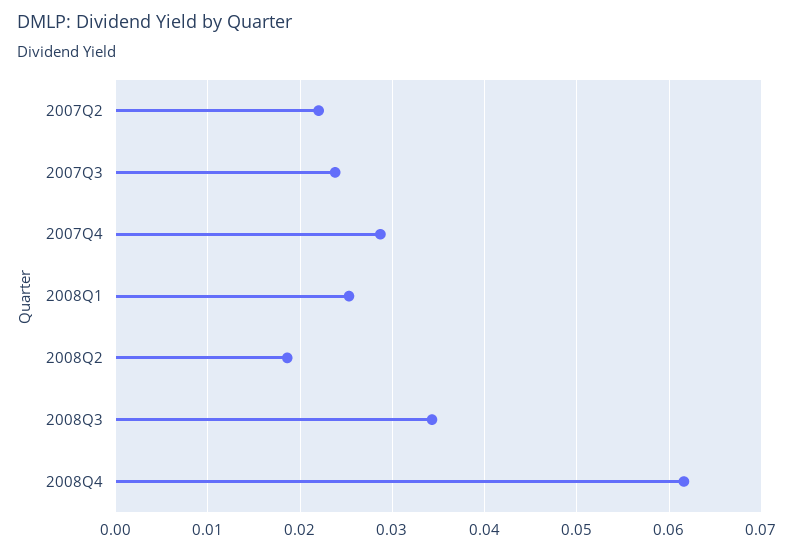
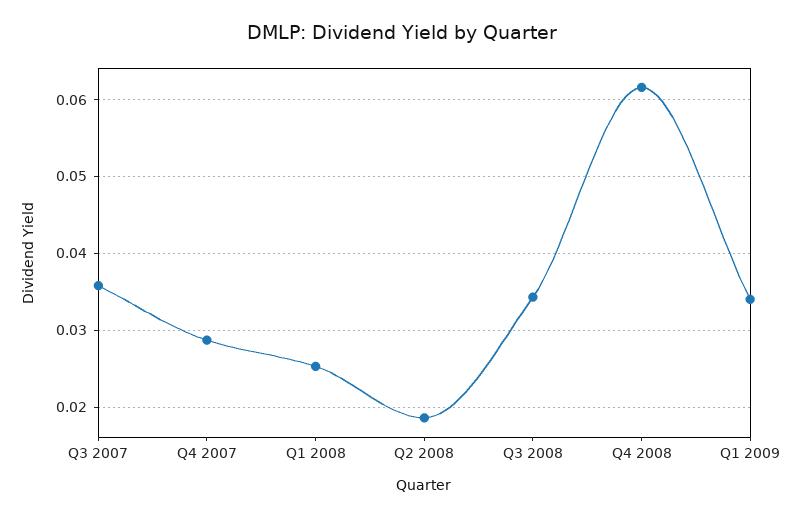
2007Q2: 0.022 -> none
2007Q3: 0.024 -> 0.036
Q1 2009: none -> 0.034

